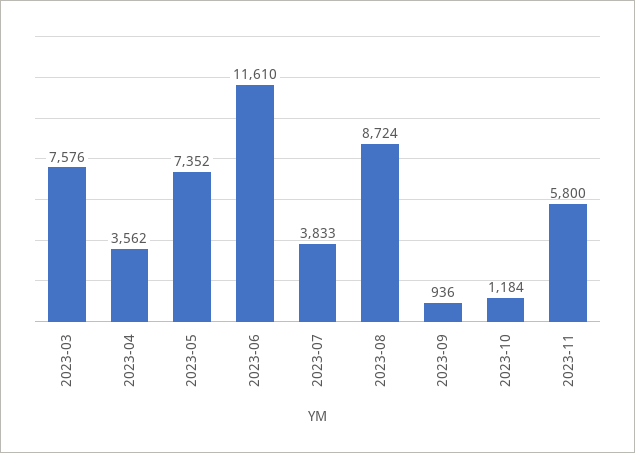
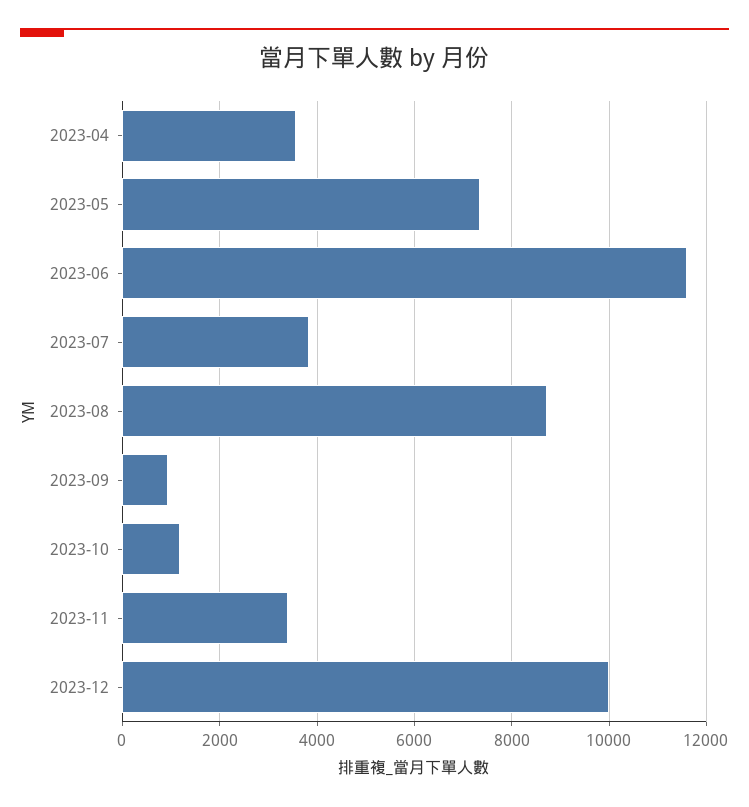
2023-03: 7576 -> none
2023-11: 5800 -> 3400
2023-12: none -> 10000

